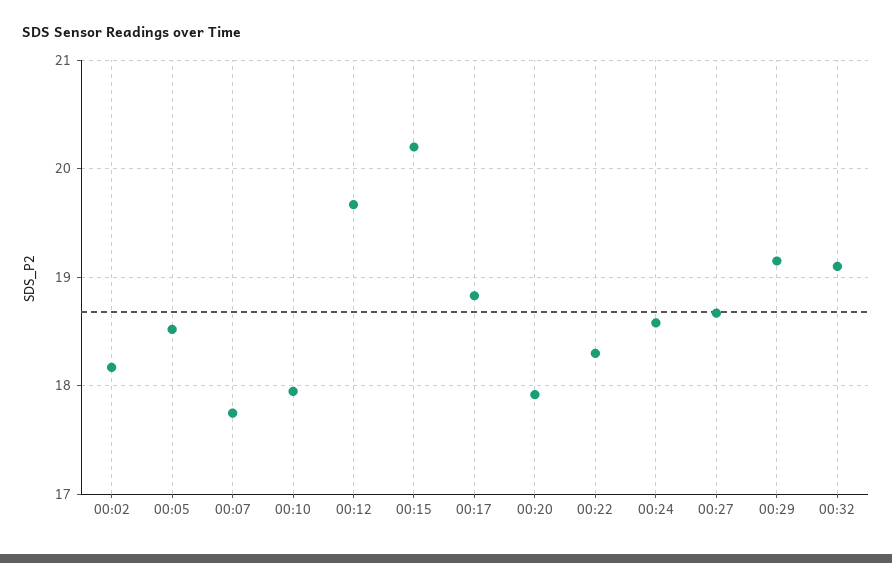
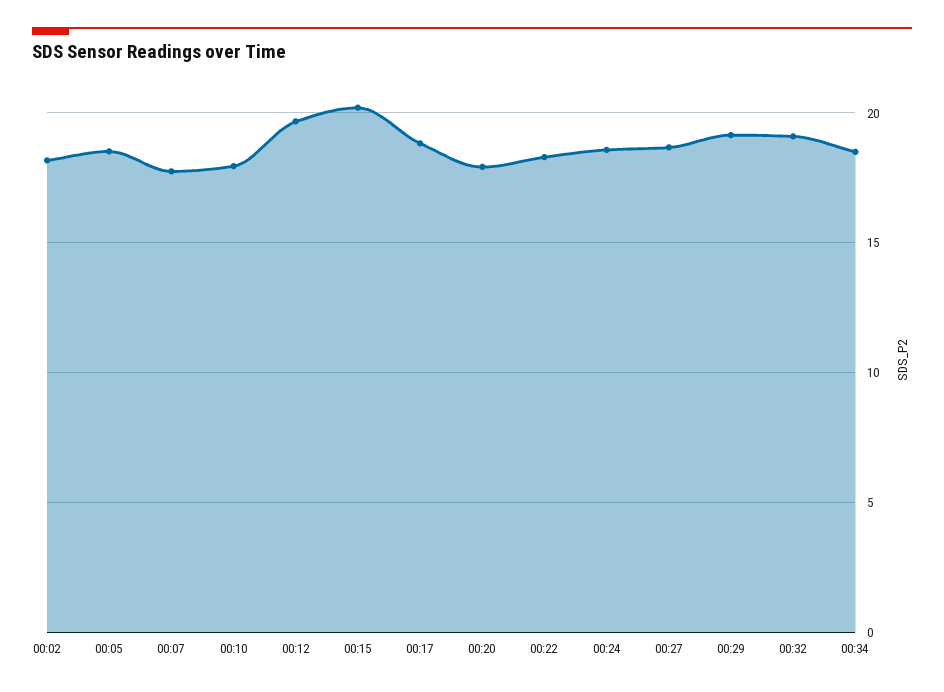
00:34: none -> 18.5

